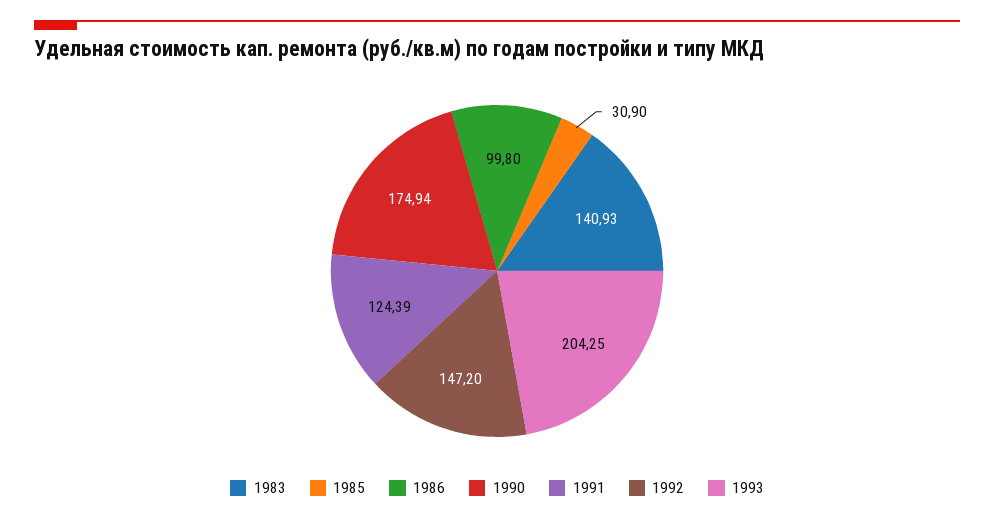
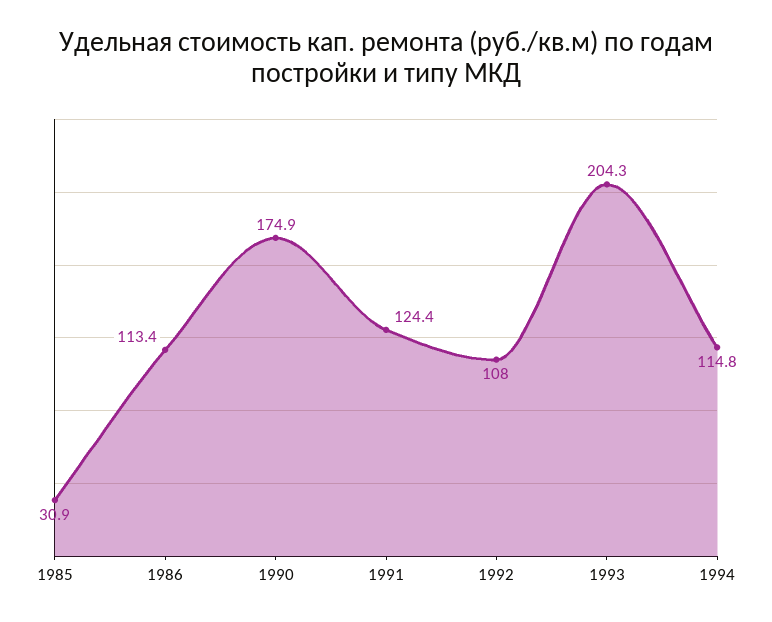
1983: 140.93 -> none
1986: 99.8 -> 113.4
1992: 147.2 -> 108
1994: none -> 114.8

